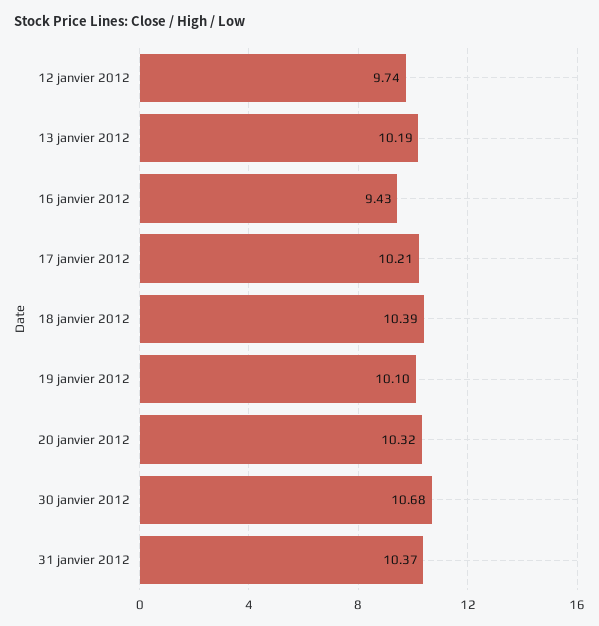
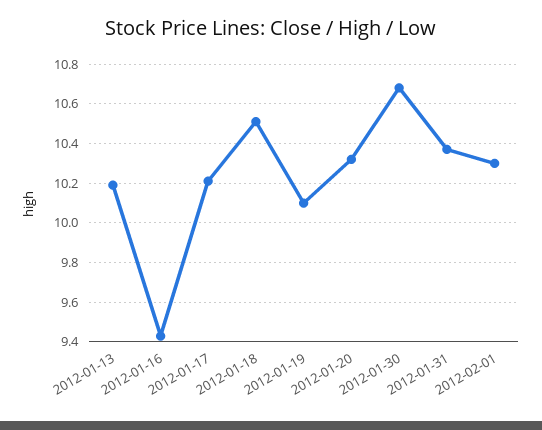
12 janvier 2012: 9.74 -> none
18 janvier 2012: 10.39 -> 10.5
2012-02-01: none -> 10.3

